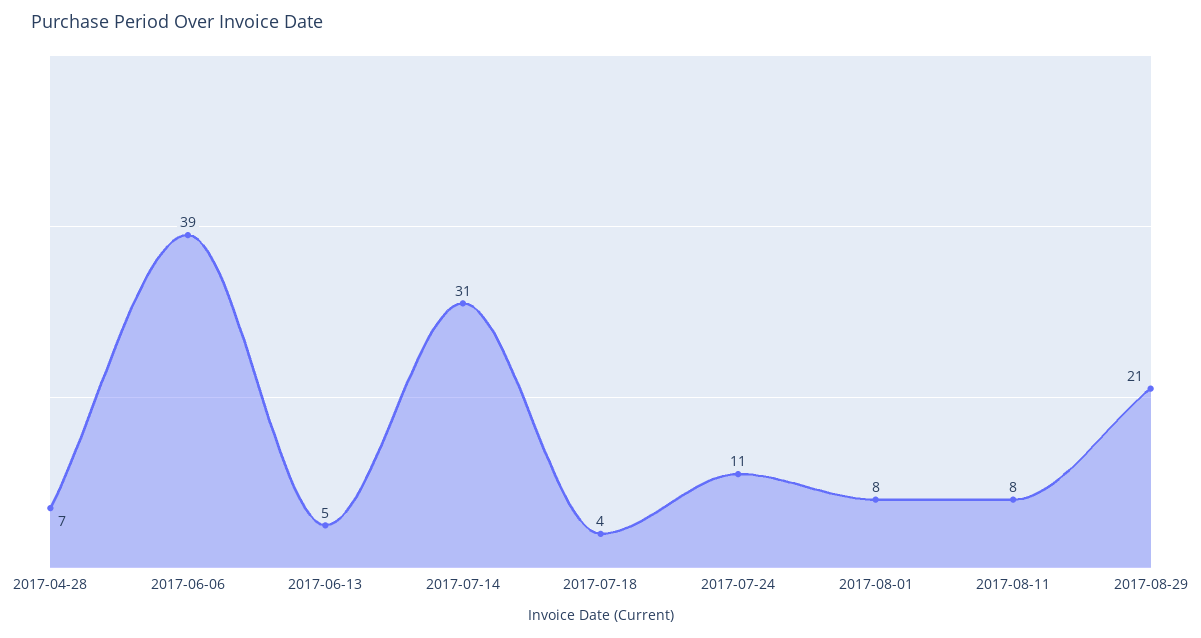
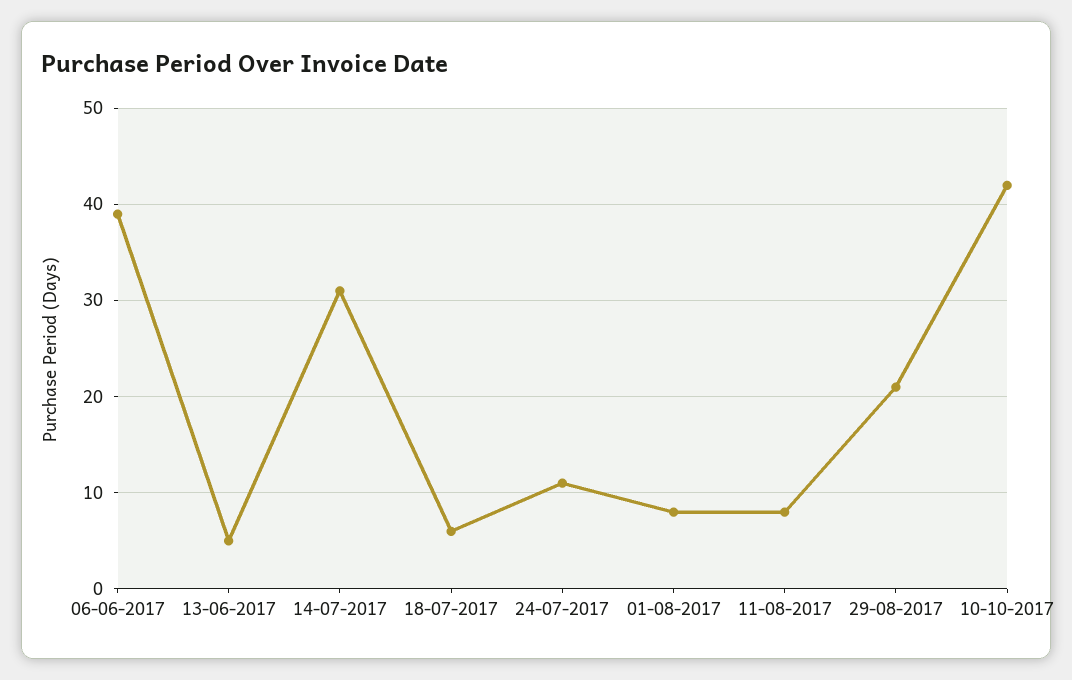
2017-04-28: 7 -> none
2017-07-18: 4 -> 6
10-10-2017: none -> 42

